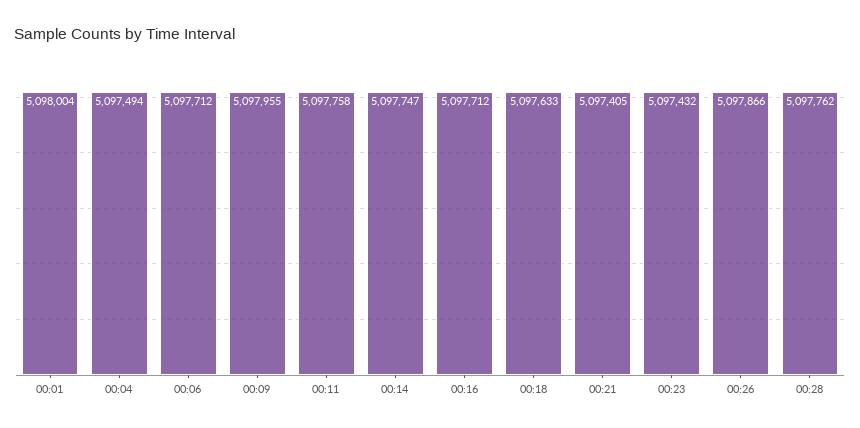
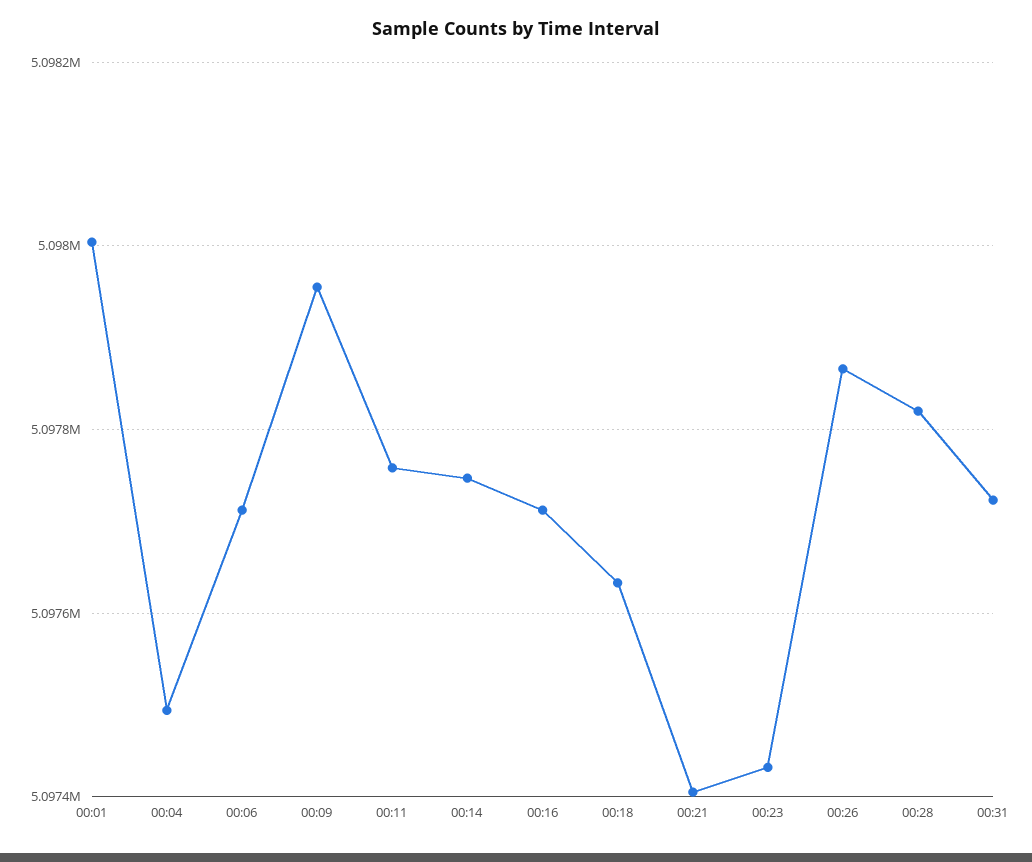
00:28: 5097762 -> 5097820
00:31: none -> 5097720

